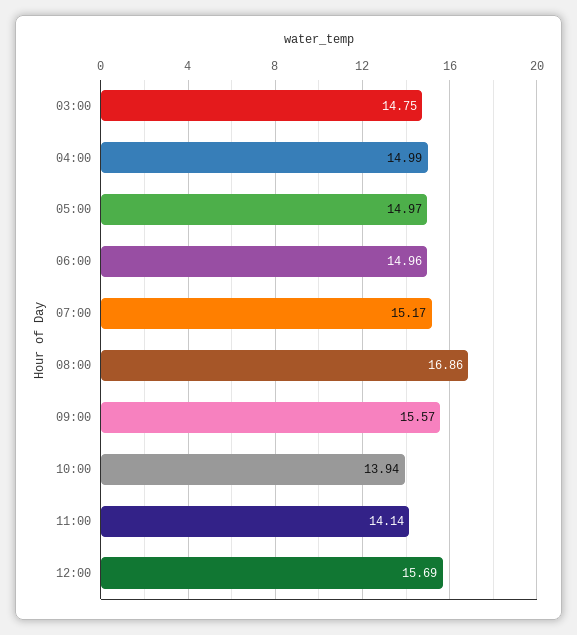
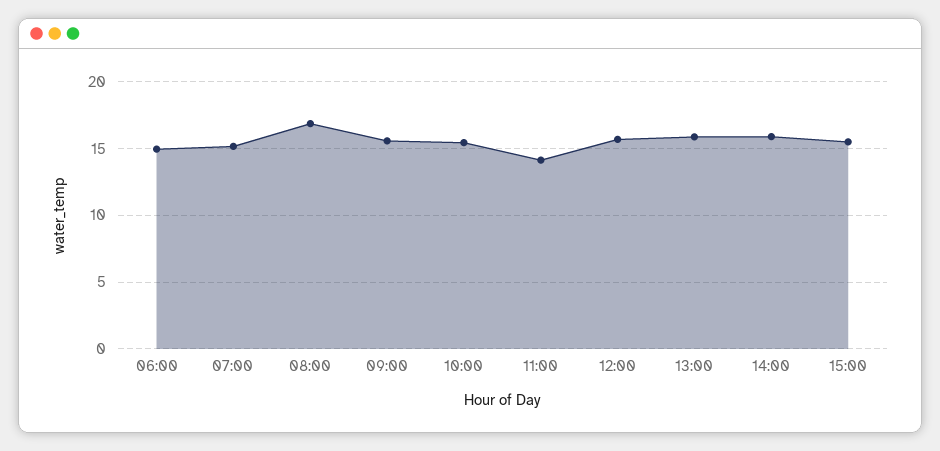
03:00: 14.75 -> none
04:00: 14.99 -> none
05:00: 14.97 -> none
10:00: 13.94 -> 15.5
13:00: none -> 16
14:00: none -> 16
15:00: none -> 15.5

